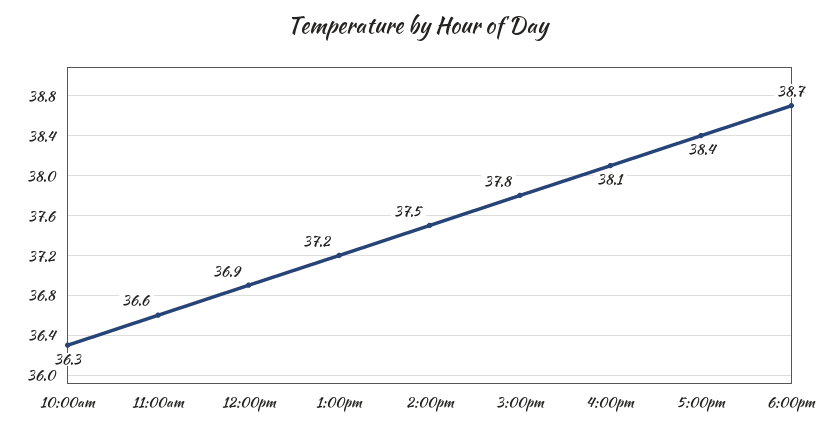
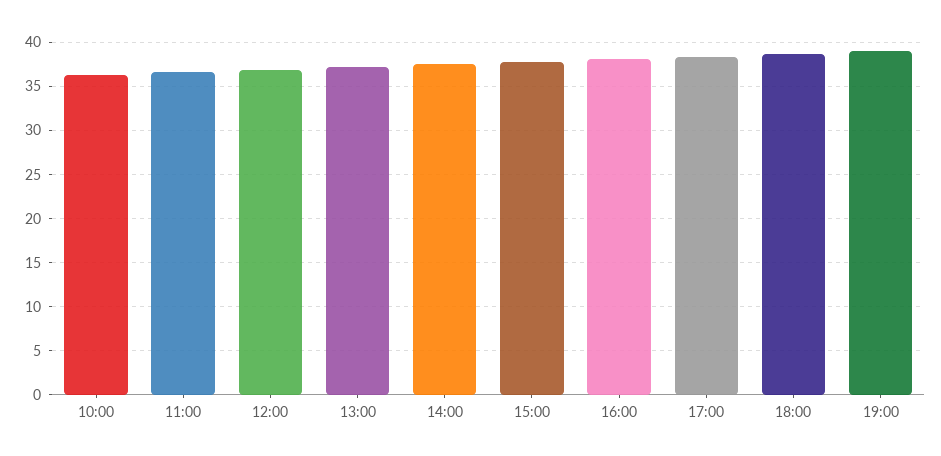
19:00: none -> 39

